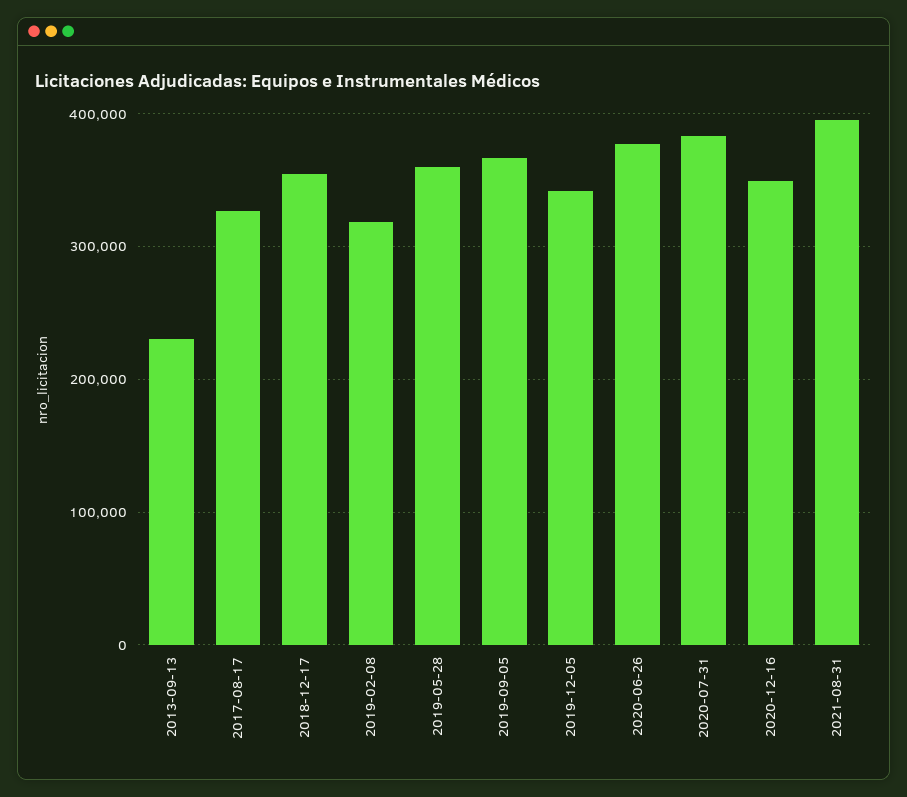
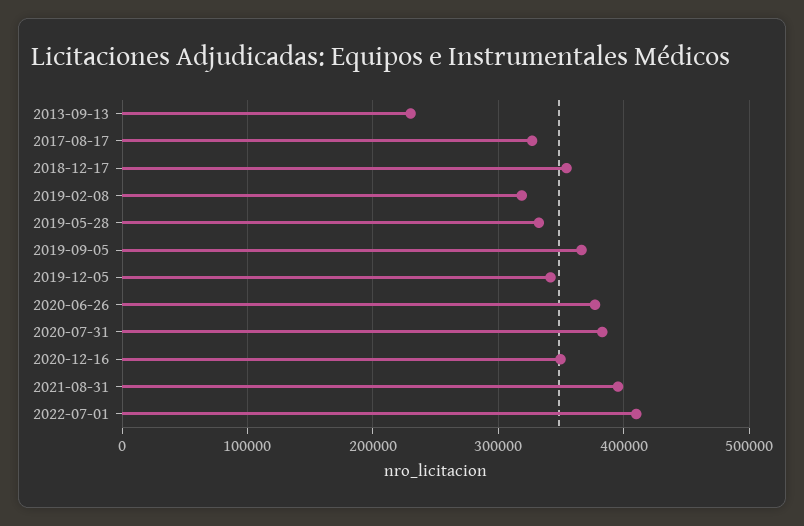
2019-05-28: 360000 -> 330000
2022-07-01: none -> 410000

